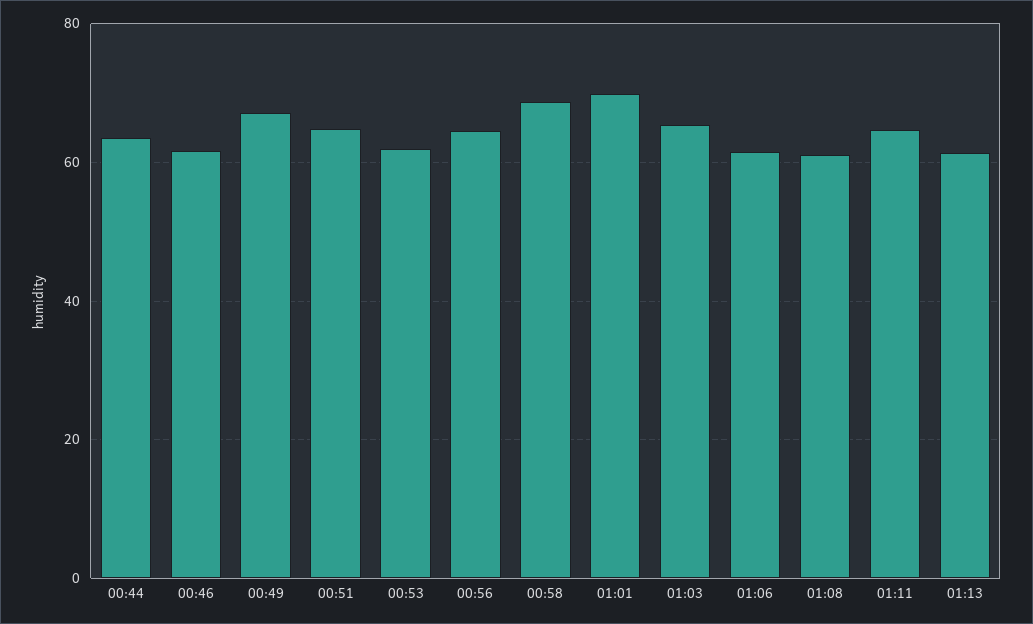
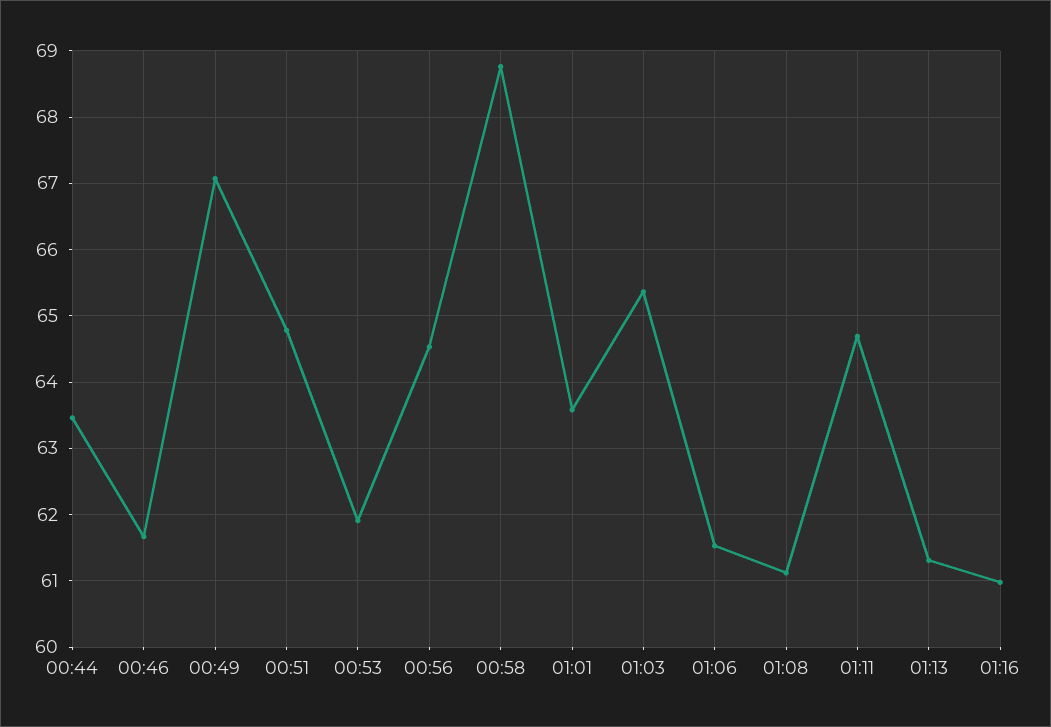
01:01: 70 -> 63.6
01:16: none -> 61

